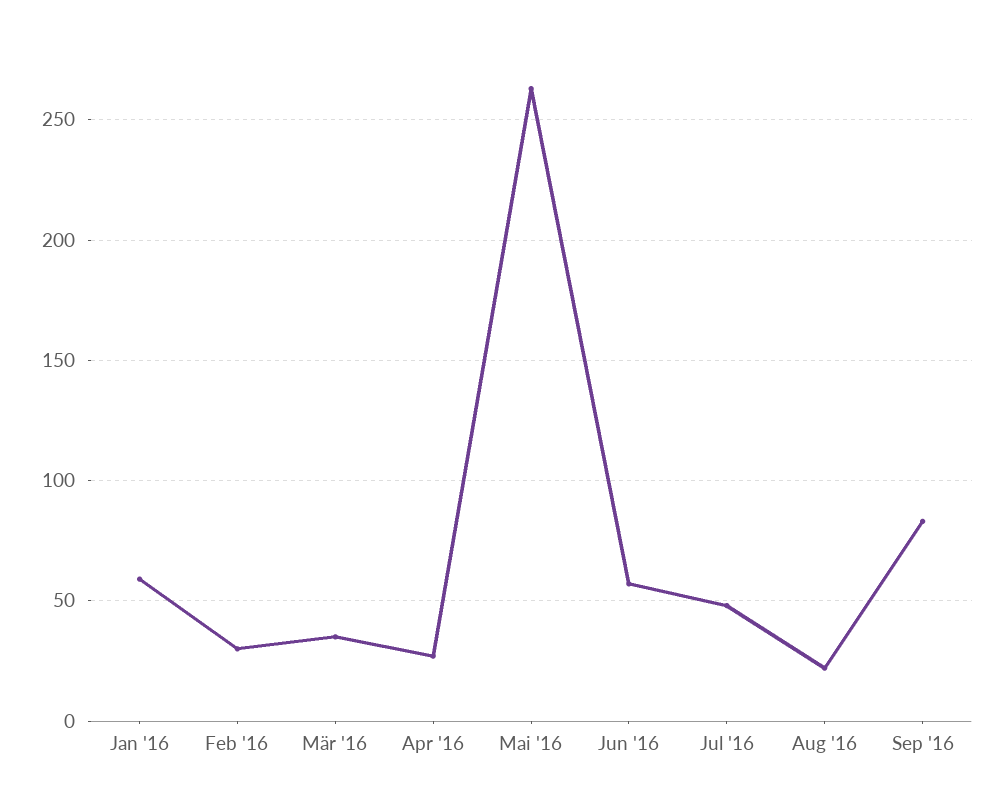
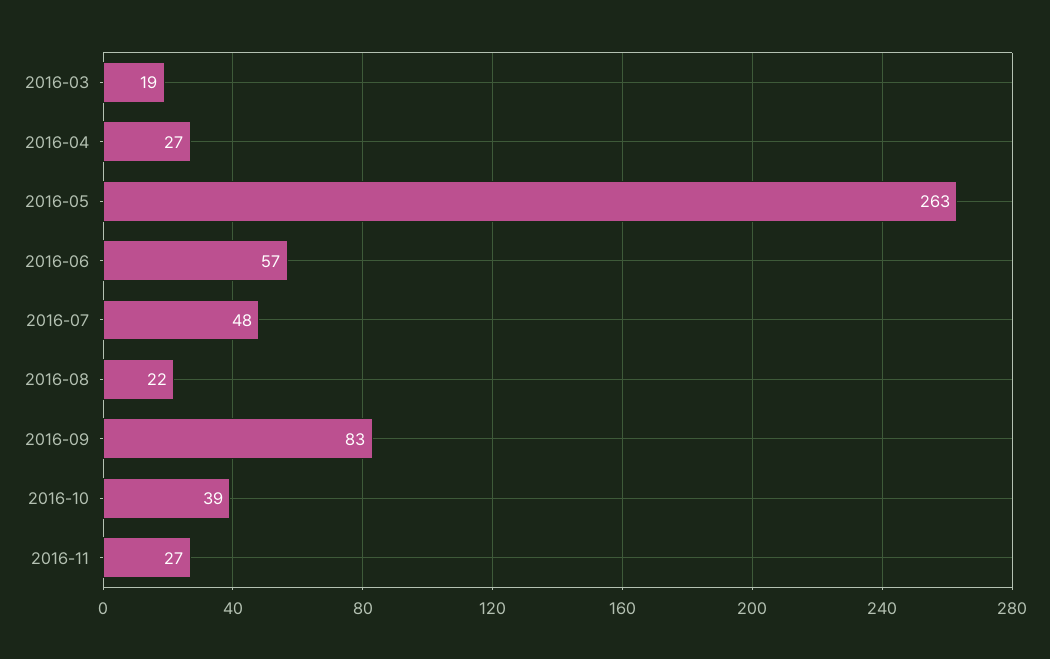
Jan '16: 60 -> none
Feb '16: 30 -> none
Mär '16: 35 -> 19
2016-10: none -> 39
2016-11: none -> 27

